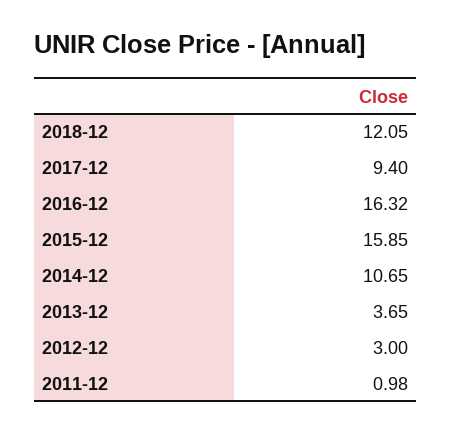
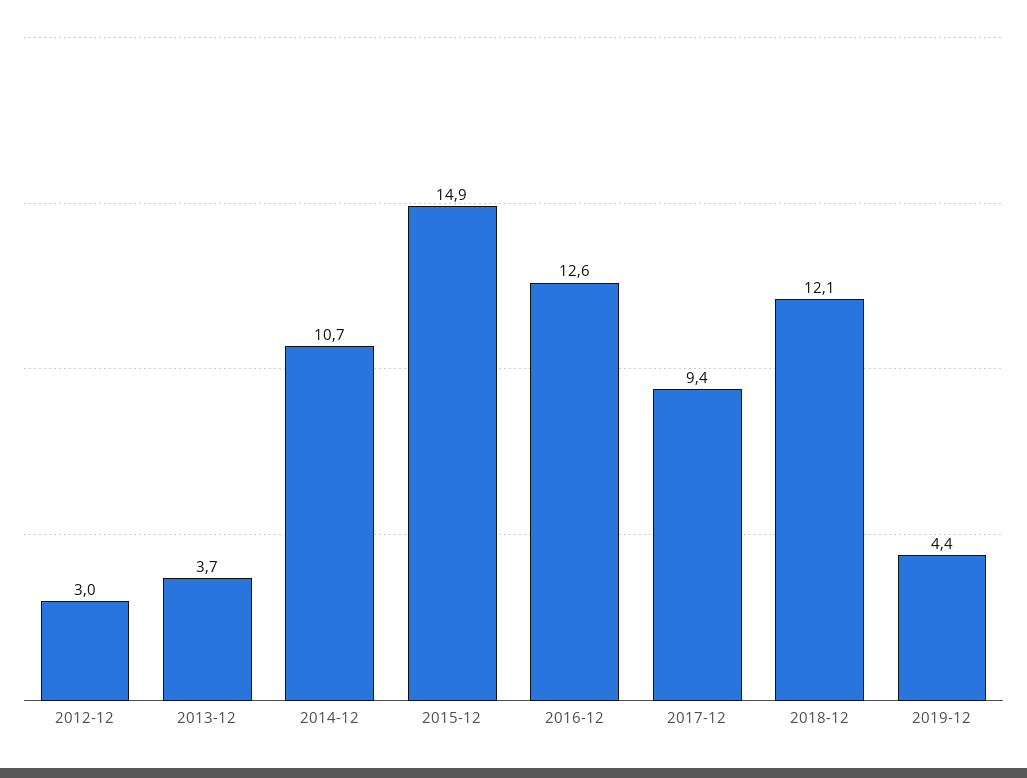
2016-12: 16.32 -> 12.6
2015-12: 15.85 -> 14.9
2011-12: 0.98 -> none
2019-12: none -> 4.4

